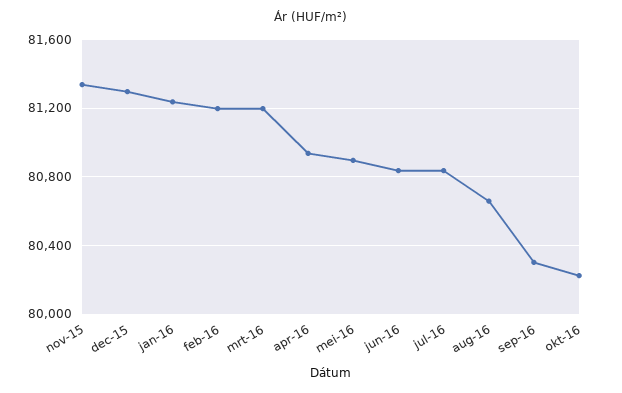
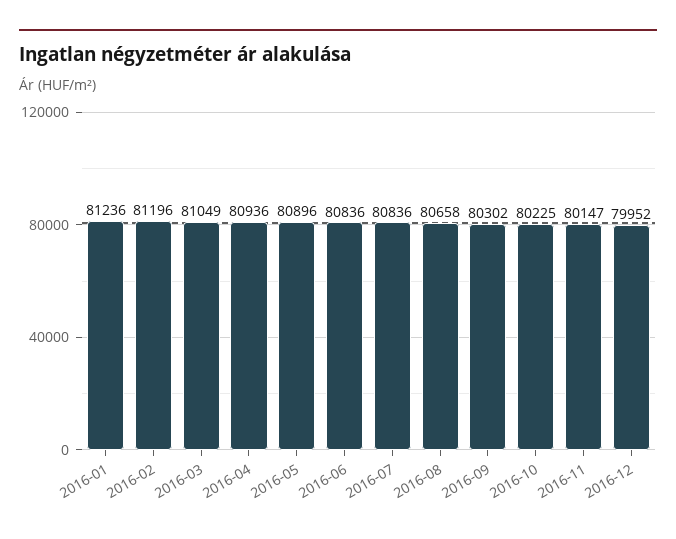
nov-15: 81350 -> none
dec-15: 81300 -> none
mrt-16: 81200 -> 81049
2016-11: none -> 80147
2016-12: none -> 79952

